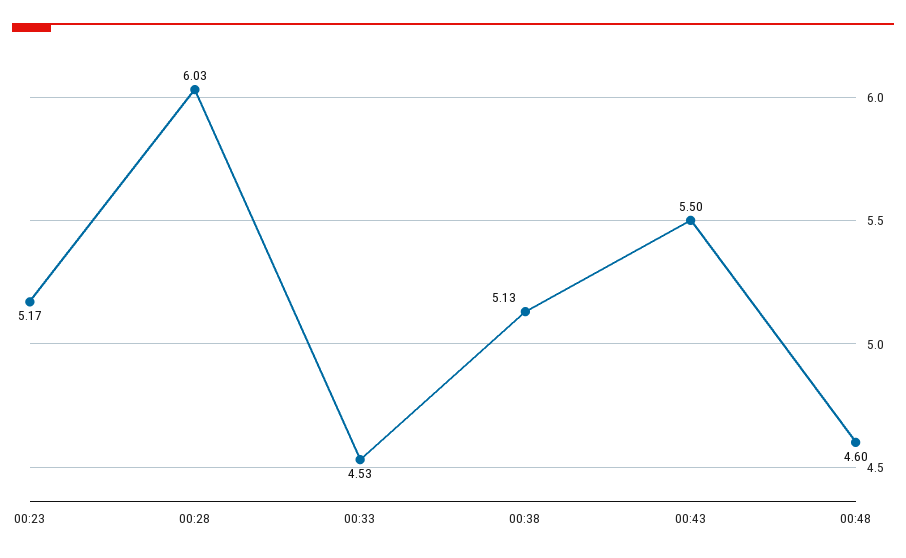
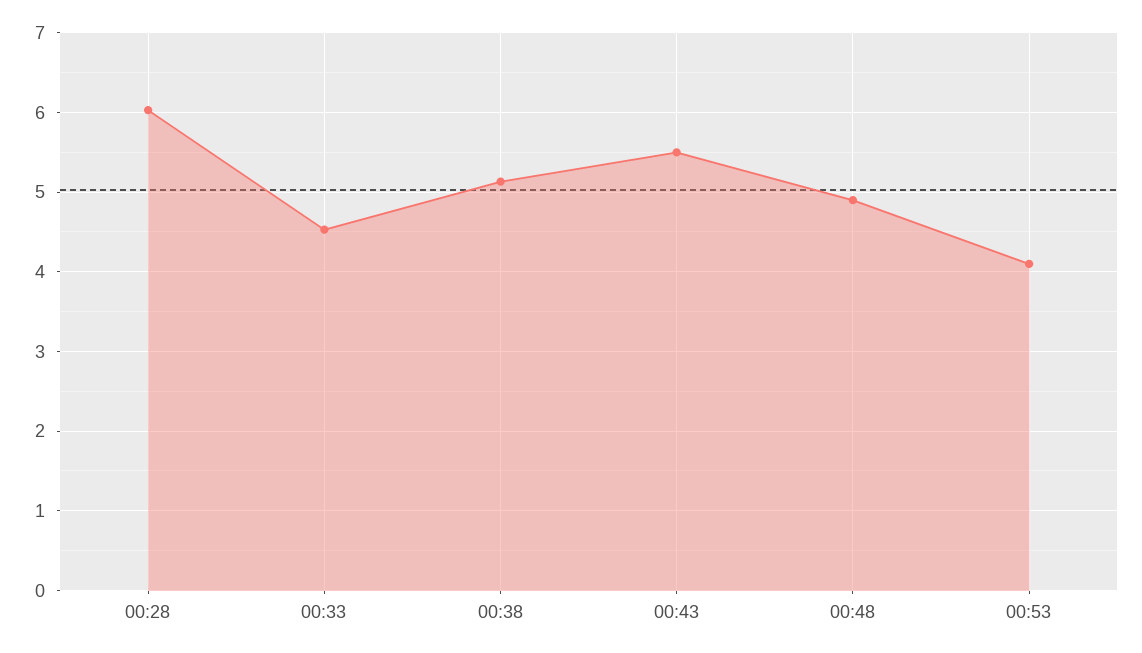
00:23: 5.17 -> none
00:48: 4.6 -> 4.9
00:53: none -> 4.1

